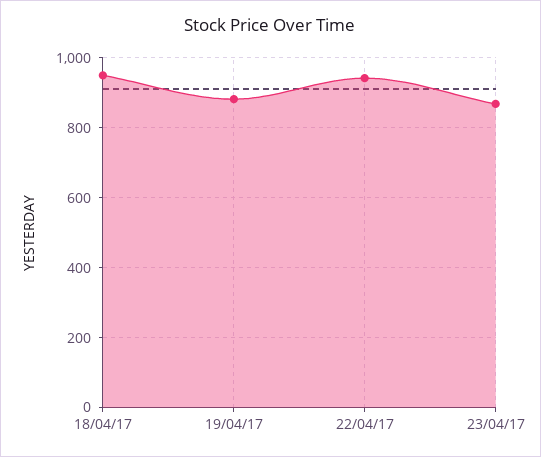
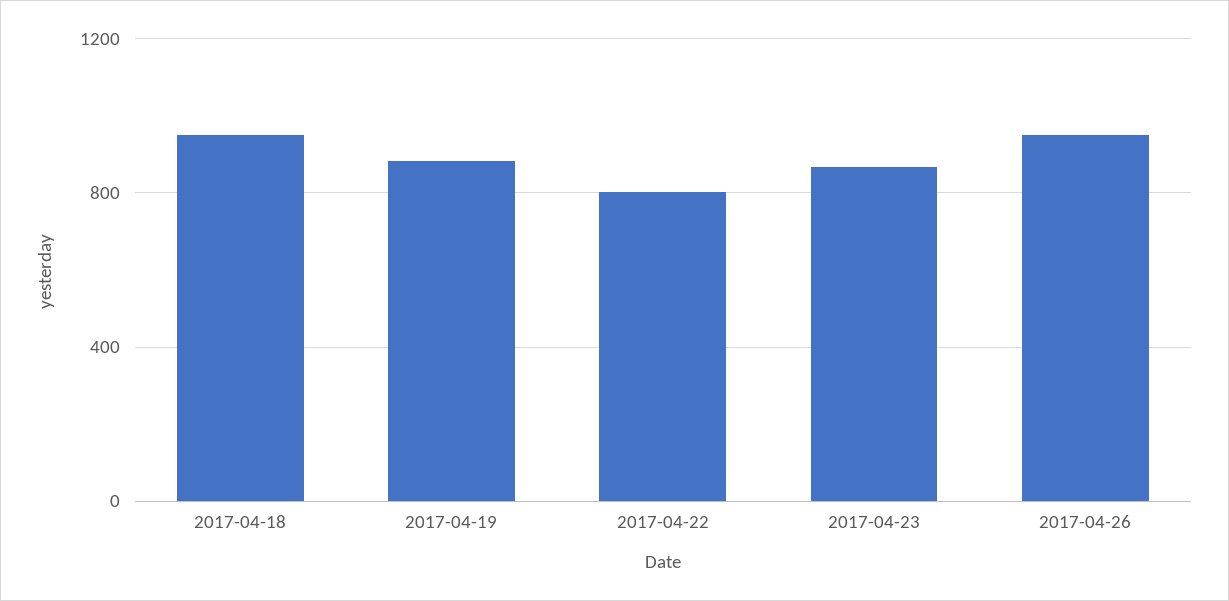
22/04/17: 940 -> 800
2017-04-26: none -> 950

